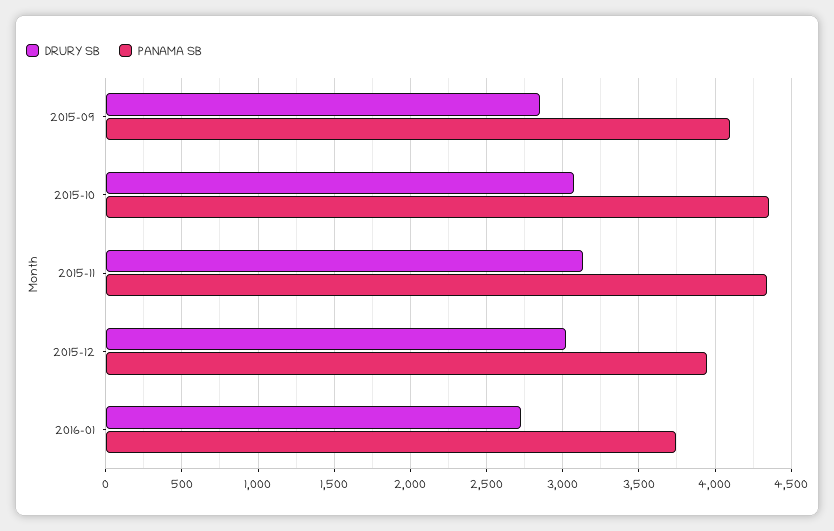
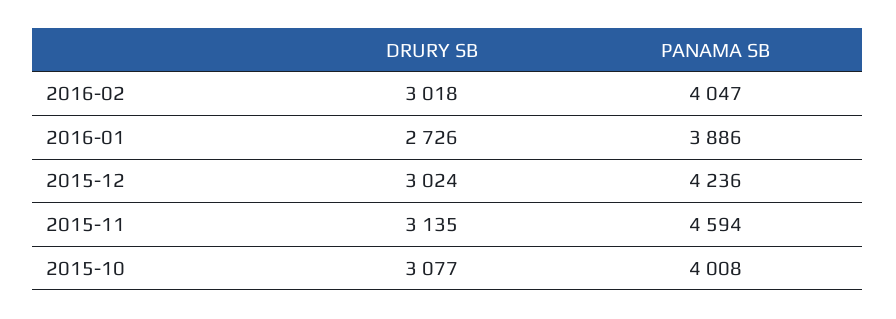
DRURY SB, 2015-09: 2850 -> none
PANAMA SB, 2015-09: 4100 -> none
PANAMA SB, 2015-10: 4350 -> 4008
PANAMA SB, 2015-11: 4350 -> 4594
PANAMA SB, 2015-12: 3950 -> 4236
PANAMA SB, 2016-01: 3750 -> 3886
DRURY SB, 2016-02: none -> 3018
PANAMA SB, 2016-02: none -> 4047

